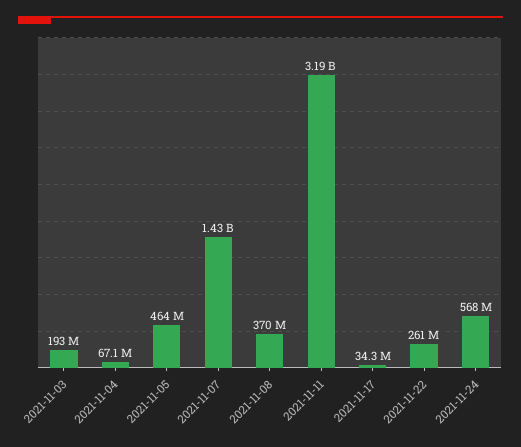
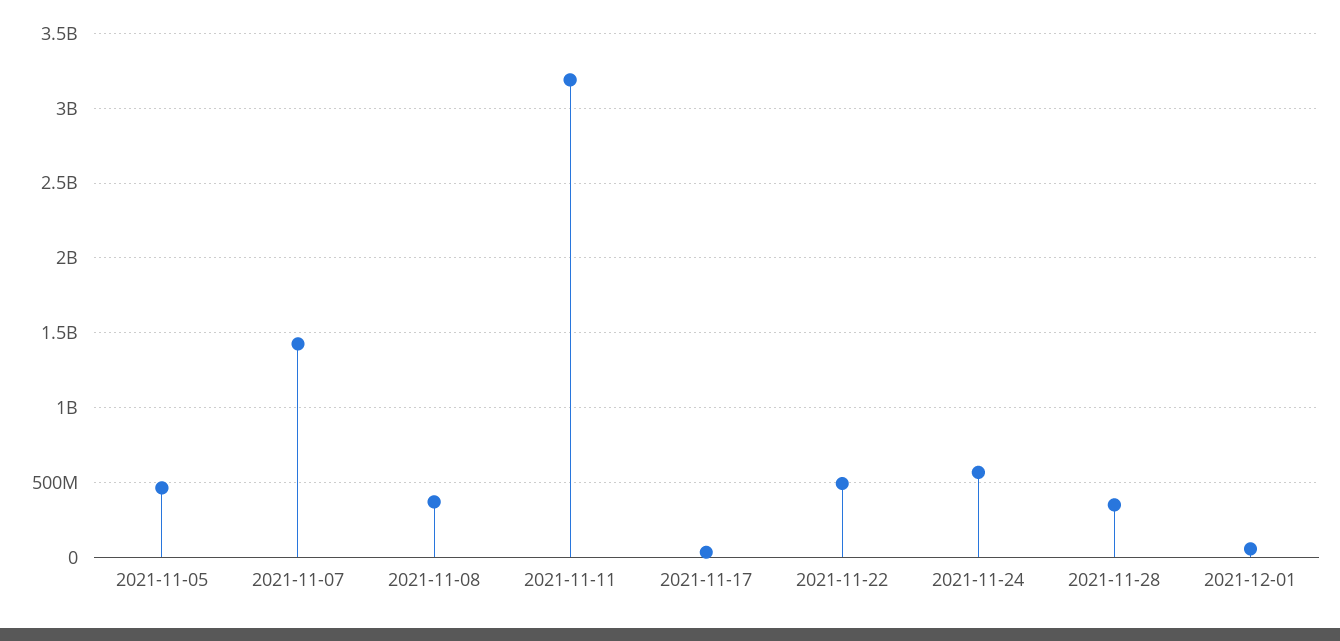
2021-11-03: 193000000 -> none
2021-11-04: 67100000 -> none
2021-11-22: 261000000 -> 500000000
2021-11-28: none -> 350000000
2021-12-01: none -> 50000000

